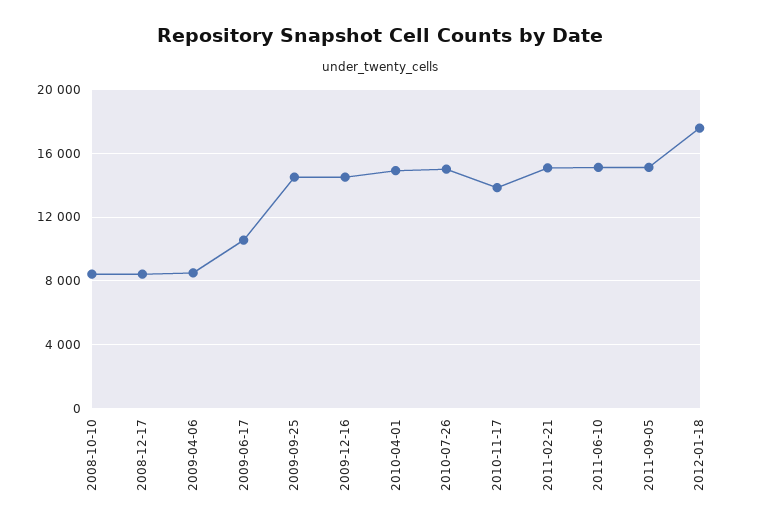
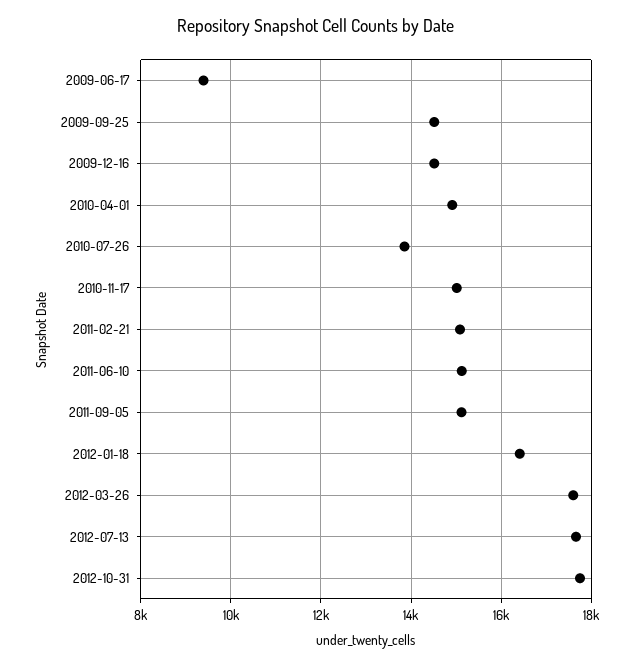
2008-10-10: 8500 -> none
2008-12-17: 8500 -> none
2009-04-06: 8500 -> none
2009-06-17: 10500 -> 9400
2010-07-26: 15000 -> 13800
2010-11-17: 14000 -> 15000
2012-01-18: 17500 -> 16400
2012-03-26: none -> 17600
2012-07-13: none -> 17600
2012-10-31: none -> 17800

